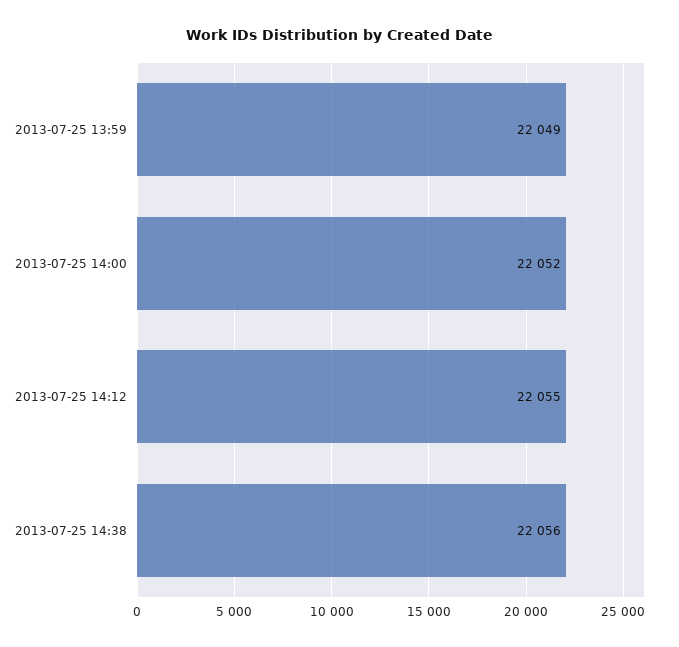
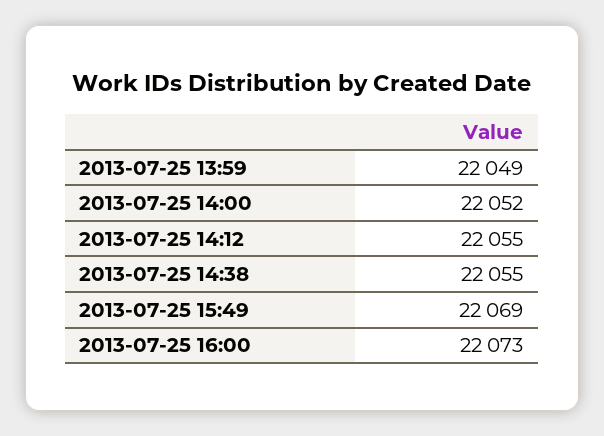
2013-07-25 14:38: 22056 -> 22055
2013-07-25 15:49: none -> 22069
2013-07-25 16:00: none -> 22073

